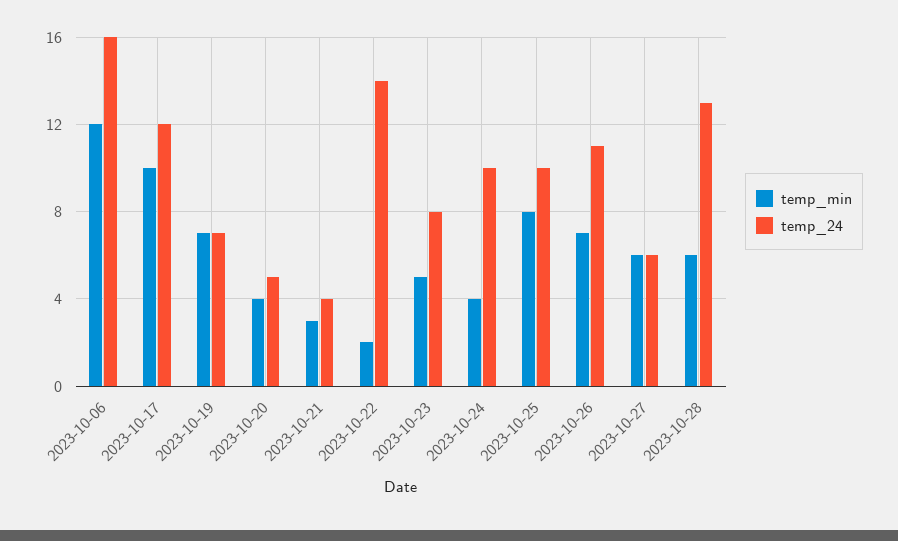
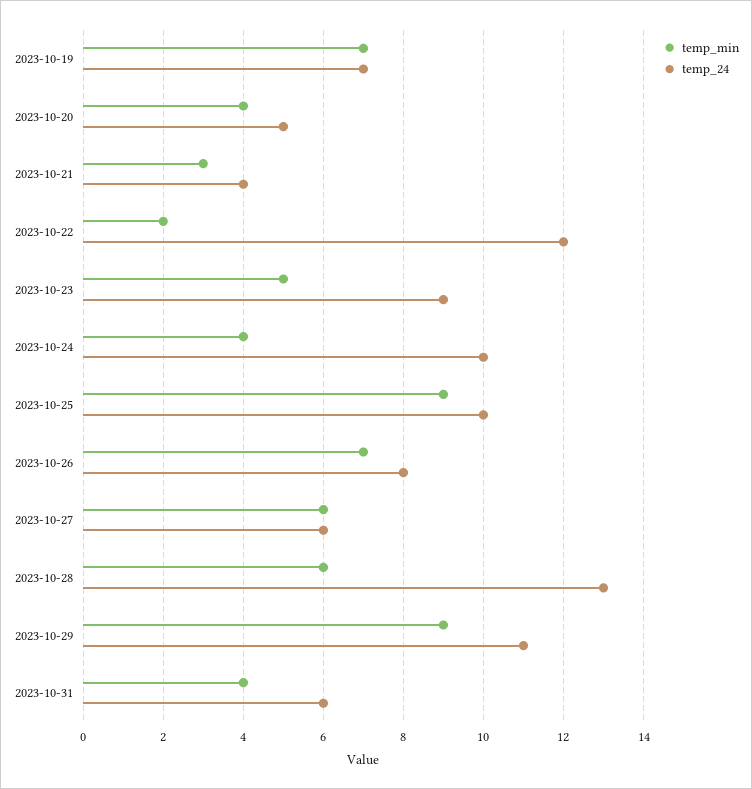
temp_min, 2023-10-06: 12 -> none
temp_24, 2023-10-06: 16 -> none
temp_min, 2023-10-17: 10 -> none
temp_24, 2023-10-17: 12 -> none
temp_24, 2023-10-22: 14 -> 12
temp_24, 2023-10-23: 8 -> 9
temp_min, 2023-10-25: 8 -> 9
temp_24, 2023-10-26: 11 -> 8
temp_min, 2023-10-29: none -> 9
temp_24, 2023-10-29: none -> 11
temp_min, 2023-10-31: none -> 4
temp_24, 2023-10-31: none -> 6

